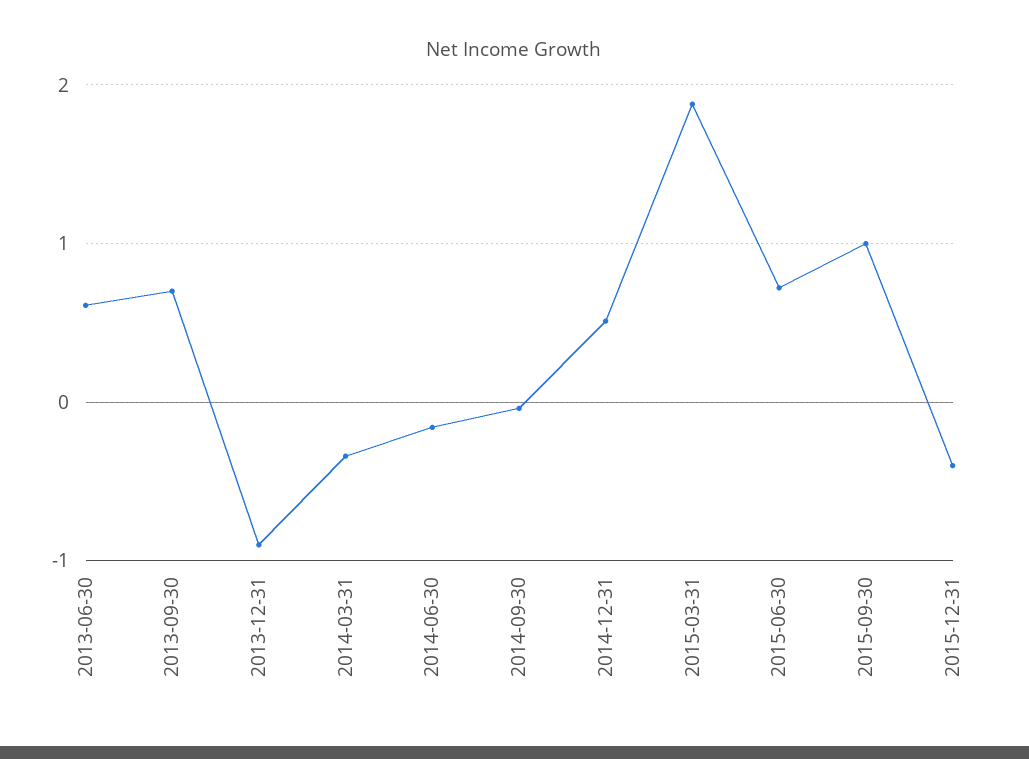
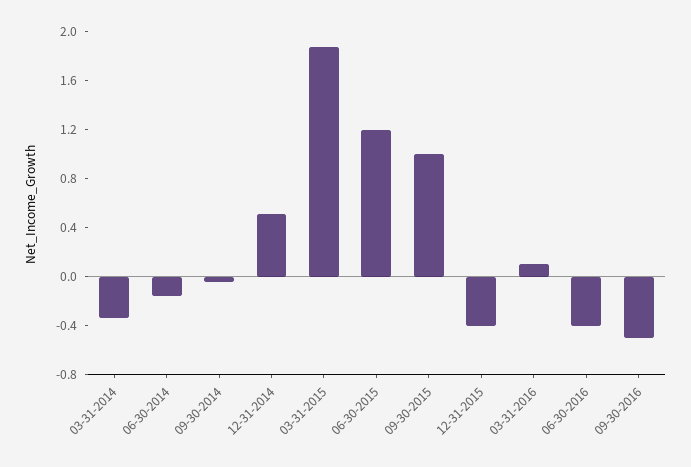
2013-06-30: 0.6 -> none
2013-09-30: 0.7 -> none
2013-12-31: -0.9 -> none
2015-06-30: 0.7 -> 1.2
03-31-2016: none -> 0.1
06-30-2016: none -> -0.4
09-30-2016: none -> -0.5

